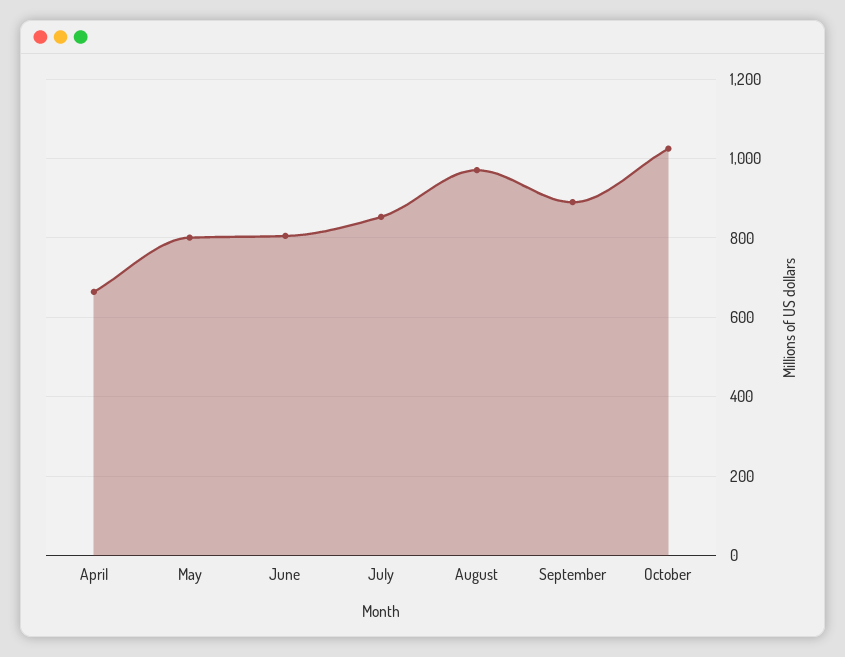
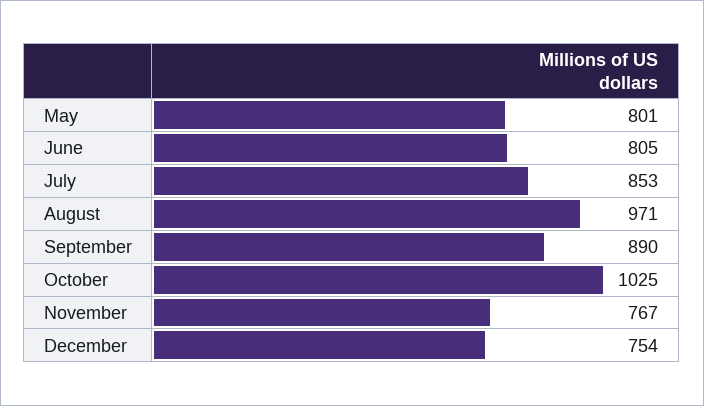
April: 660 -> none
November: none -> 767
December: none -> 754

